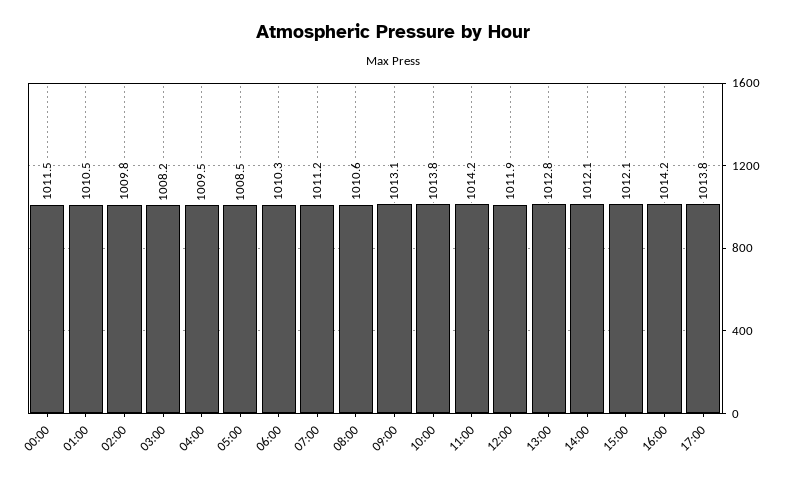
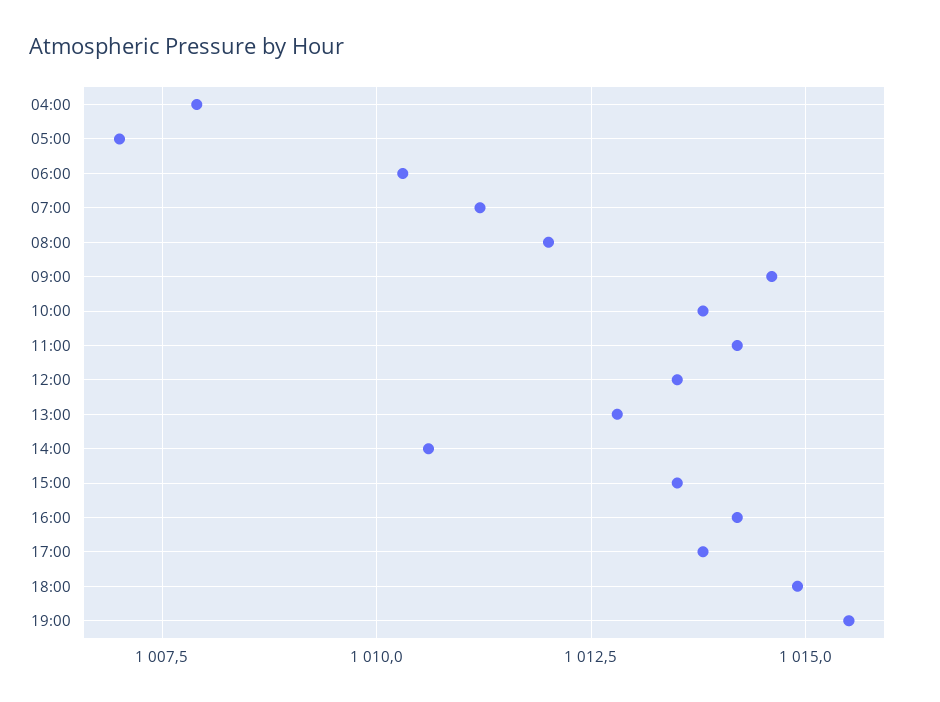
00:00: 1011.5 -> none
01:00: 1010.5 -> none
02:00: 1009.8 -> none
03:00: 1008.2 -> none
04:00: 1009.5 -> 1008
05:00: 1008.5 -> 1007
08:00: 1010.6 -> 1012
09:00: 1013.1 -> 1014.5
12:00: 1011.9 -> 1013.5
14:00: 1012.1 -> 1010.5
15:00: 1012.1 -> 1013.5
18:00: none -> 1015
19:00: none -> 1015.5

